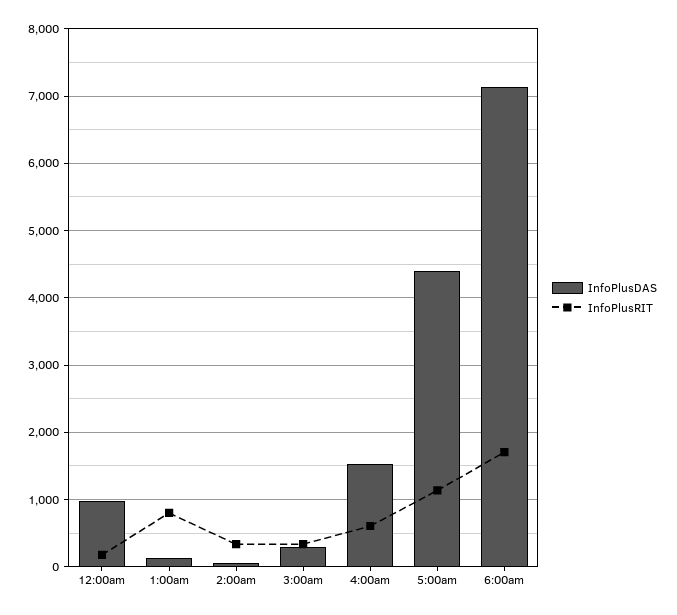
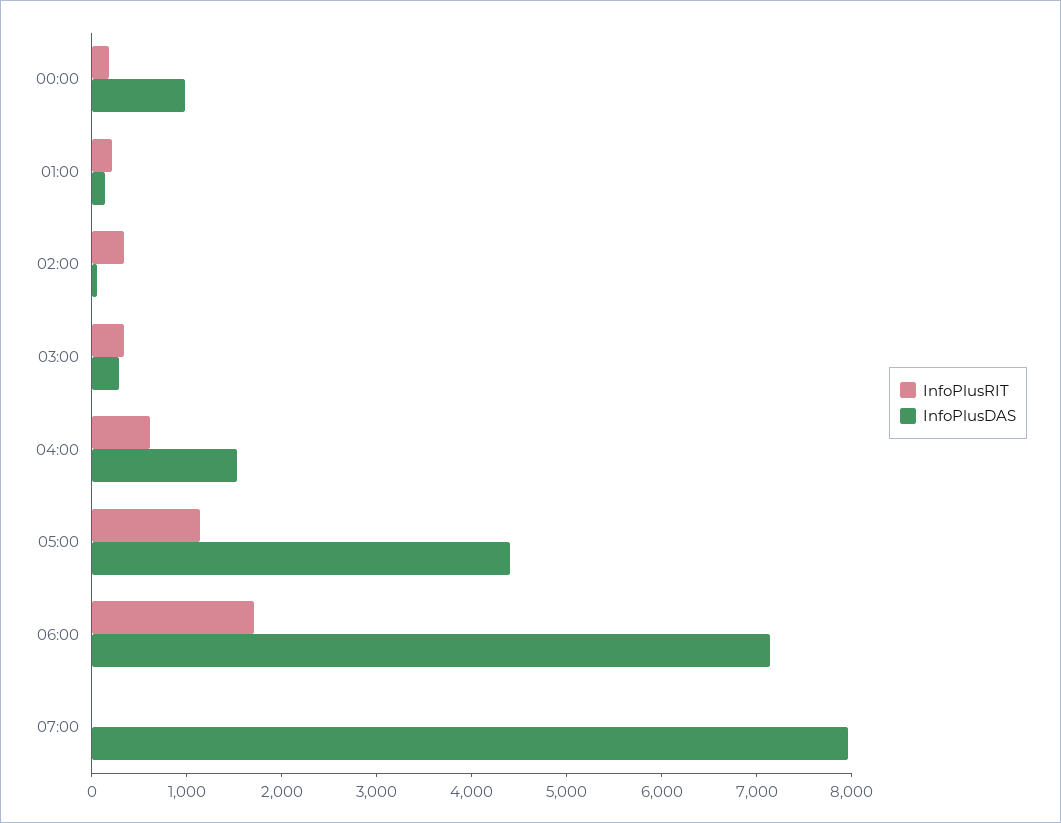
InfoPlusRIT, 1:00am: 800 -> 200
InfoPlusRIT, 07:00: none -> 0
InfoPlusDAS, 07:00: none -> 8000

